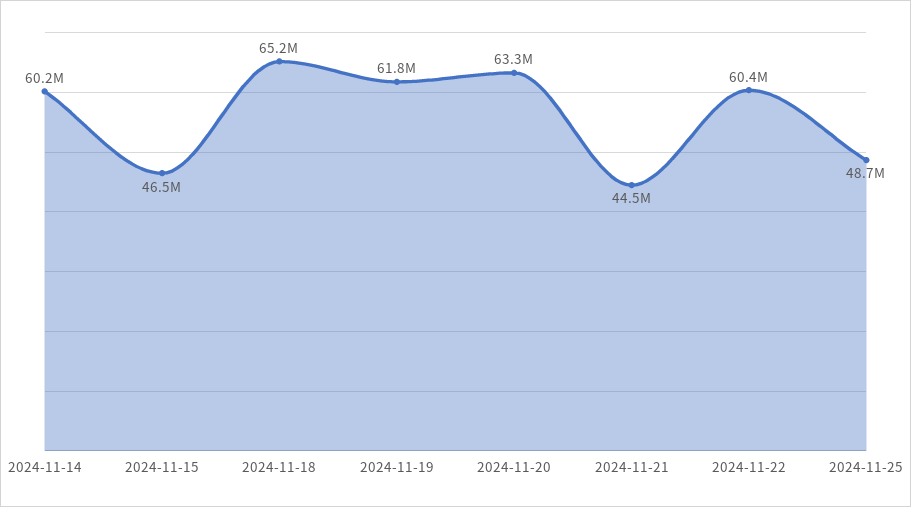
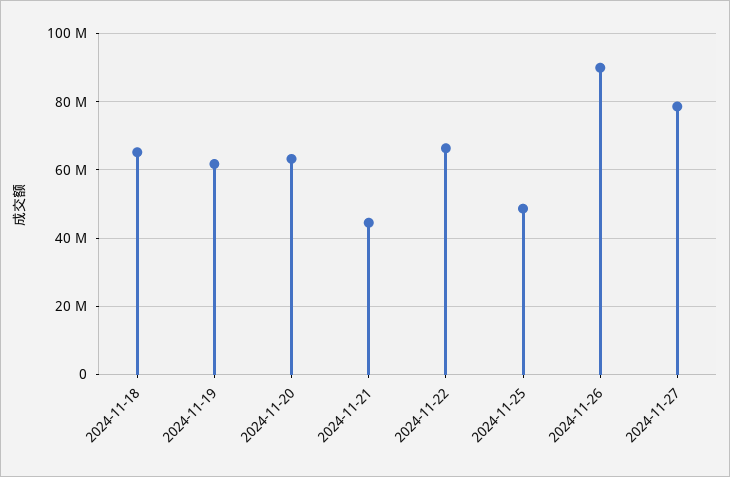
2024-11-14: 60200000 -> none
2024-11-15: 46500000 -> none
2024-11-22: 60400000 -> 66000000
2024-11-26: none -> 90000000
2024-11-27: none -> 78000000

